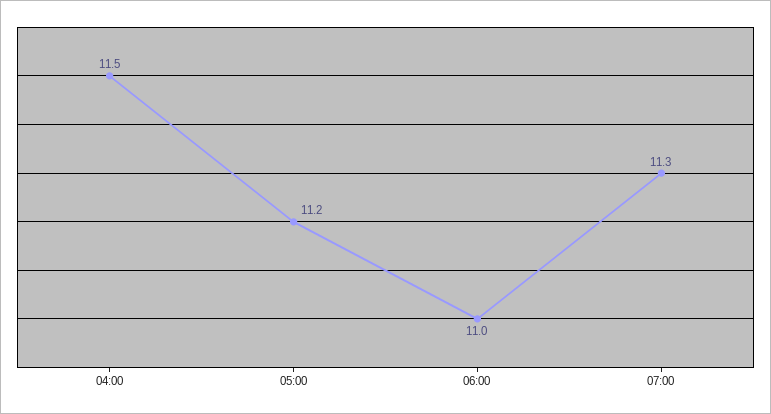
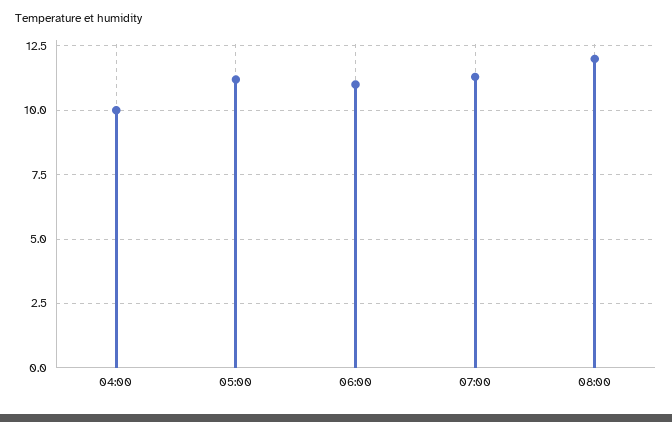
04:00: 11.5 -> 10
08:00: none -> 12

